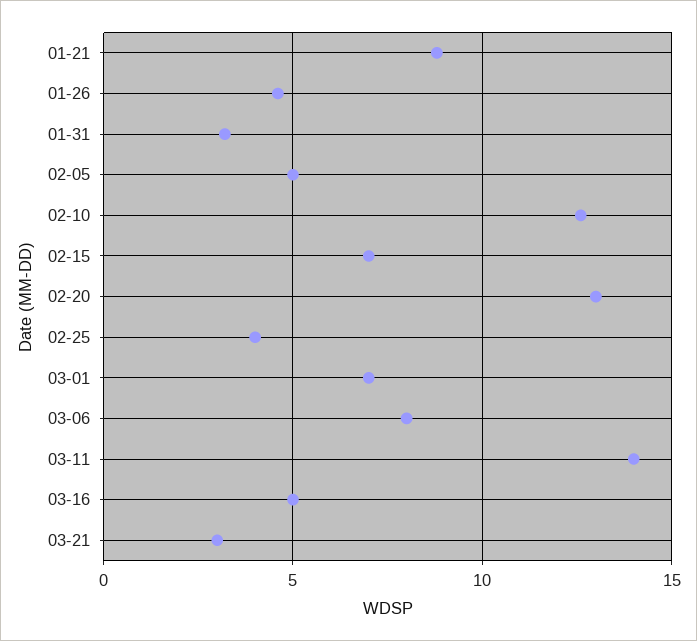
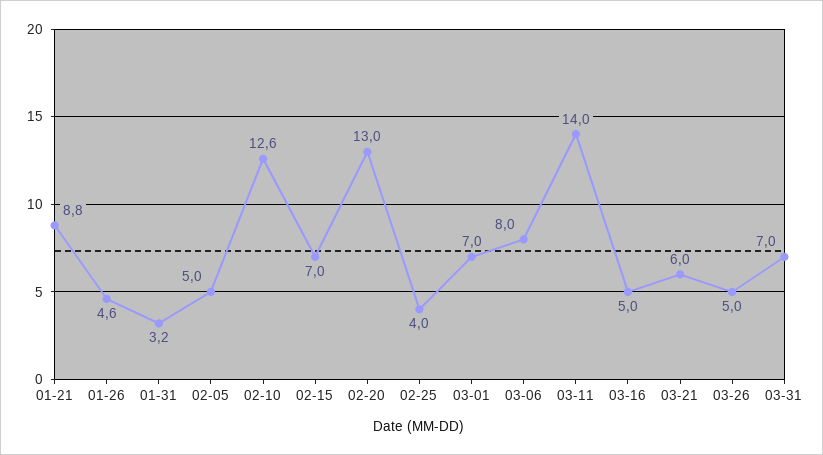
03-21: 3 -> 6
03-26: none -> 5
03-31: none -> 7

